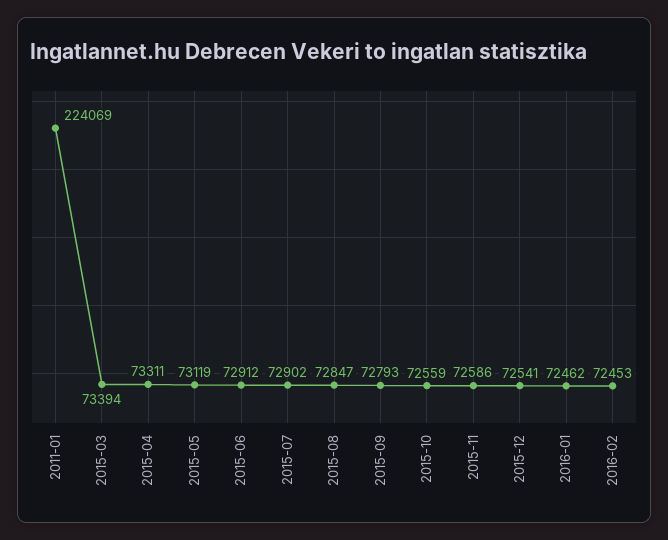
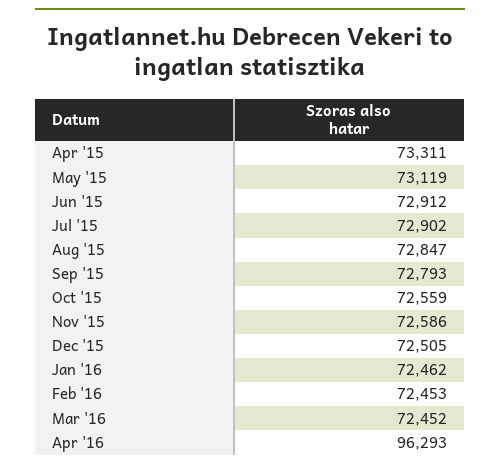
2011-01: 224069 -> none
2015-03: 73394 -> none
2015-12: 72541 -> 72505
Mar '16: none -> 72452
Apr '16: none -> 96293

